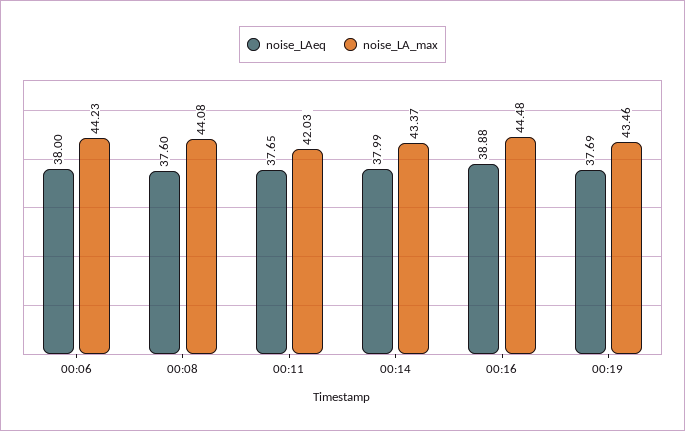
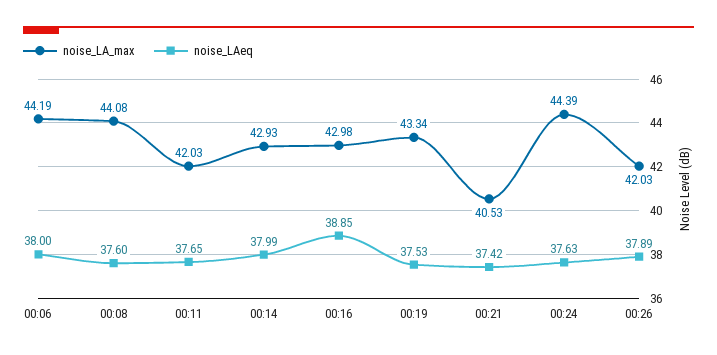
noise_LA_max, 00:06: 44.23 -> 44.19
noise_LA_max, 00:14: 43.37 -> 42.93
noise_LAeq, 00:16: 38.88 -> 38.85
noise_LA_max, 00:16: 44.48 -> 42.98
noise_LAeq, 00:19: 37.69 -> 37.53
noise_LA_max, 00:19: 43.46 -> 43.34
noise_LA_max, 00:21: none -> 40.53
noise_LAeq, 00:21: none -> 37.42
noise_LA_max, 00:24: none -> 44.39
noise_LAeq, 00:24: none -> 37.63
noise_LA_max, 00:26: none -> 42.03
noise_LAeq, 00:26: none -> 37.89

